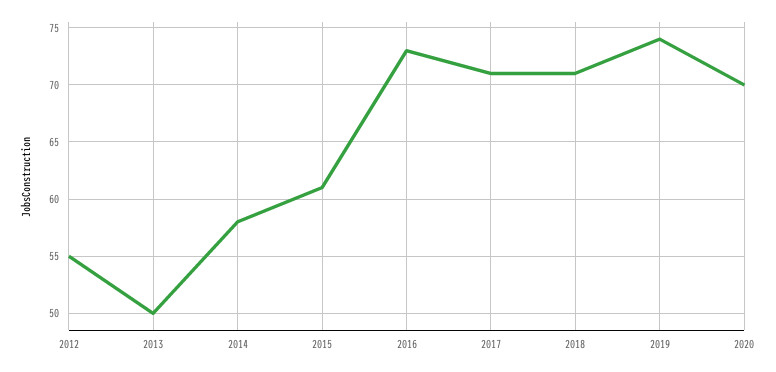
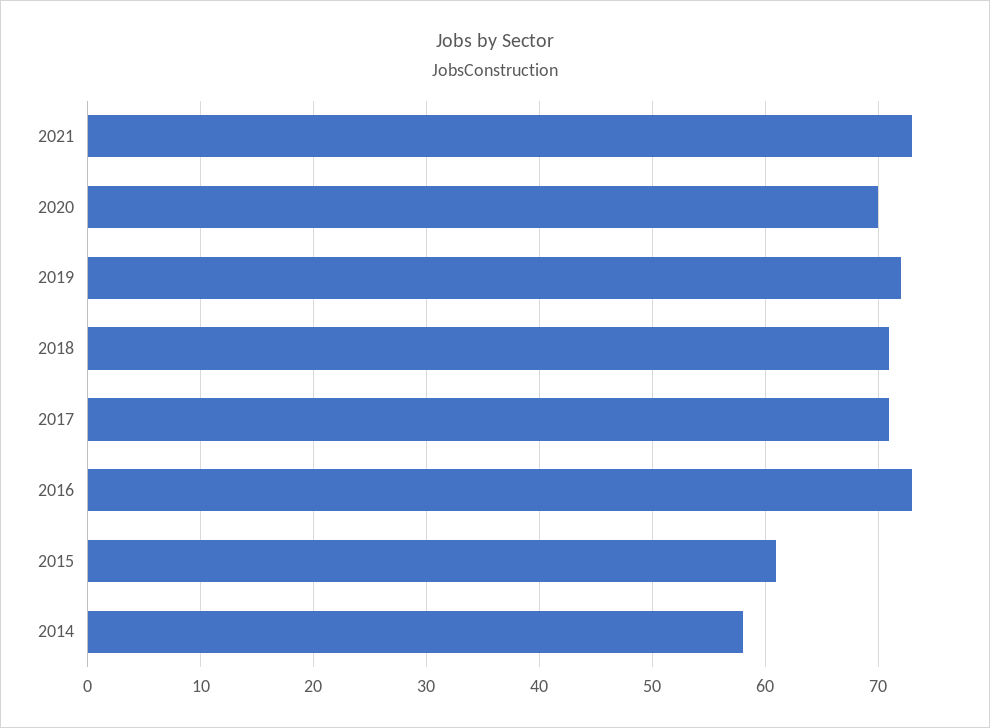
2012: 55 -> none
2013: 50 -> none
2019: 74 -> 72
2021: none -> 73

